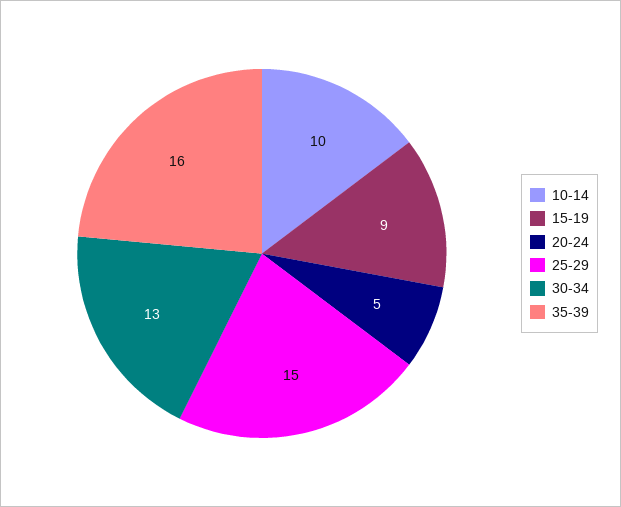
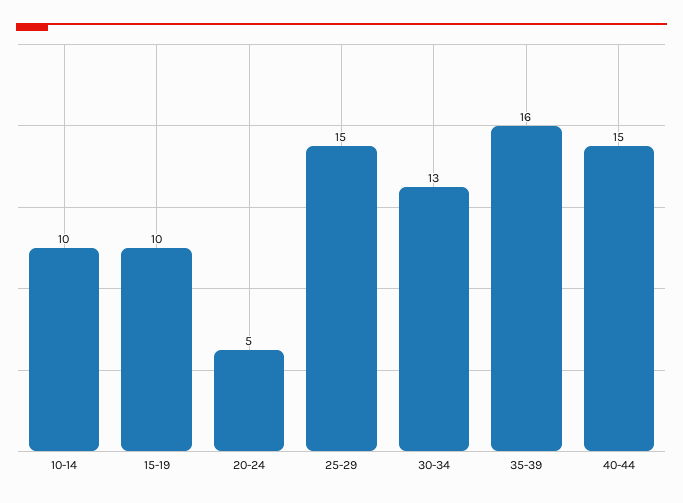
15-19: 9 -> 10
40-44: none -> 15

